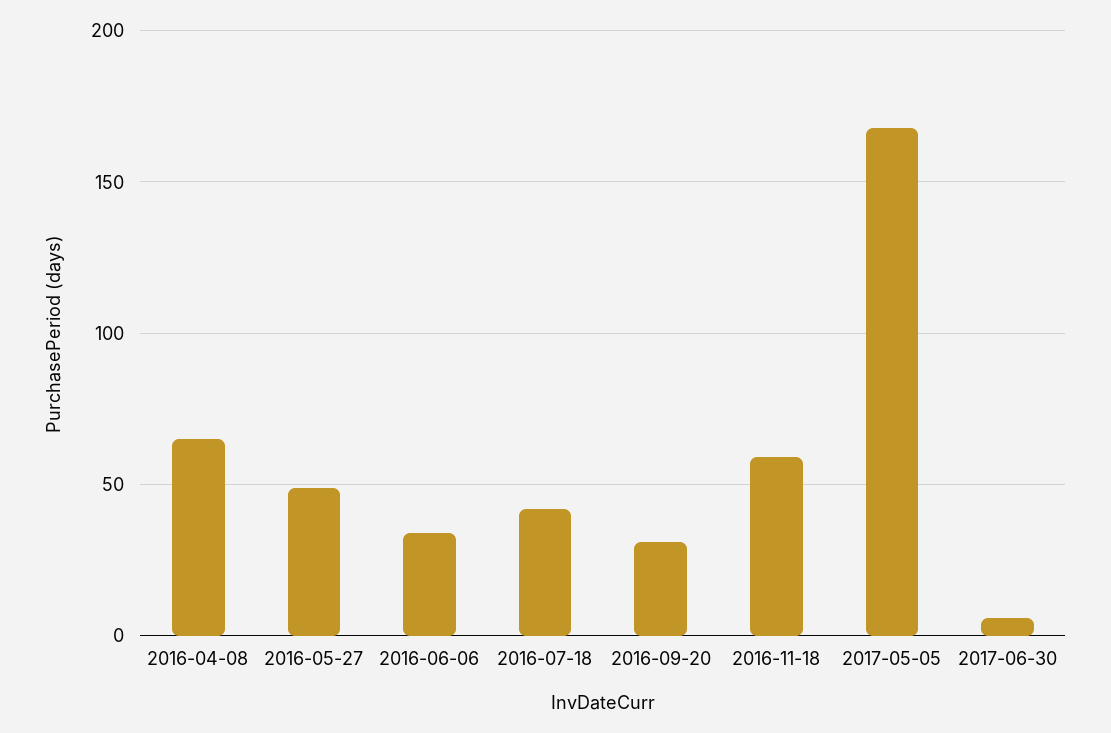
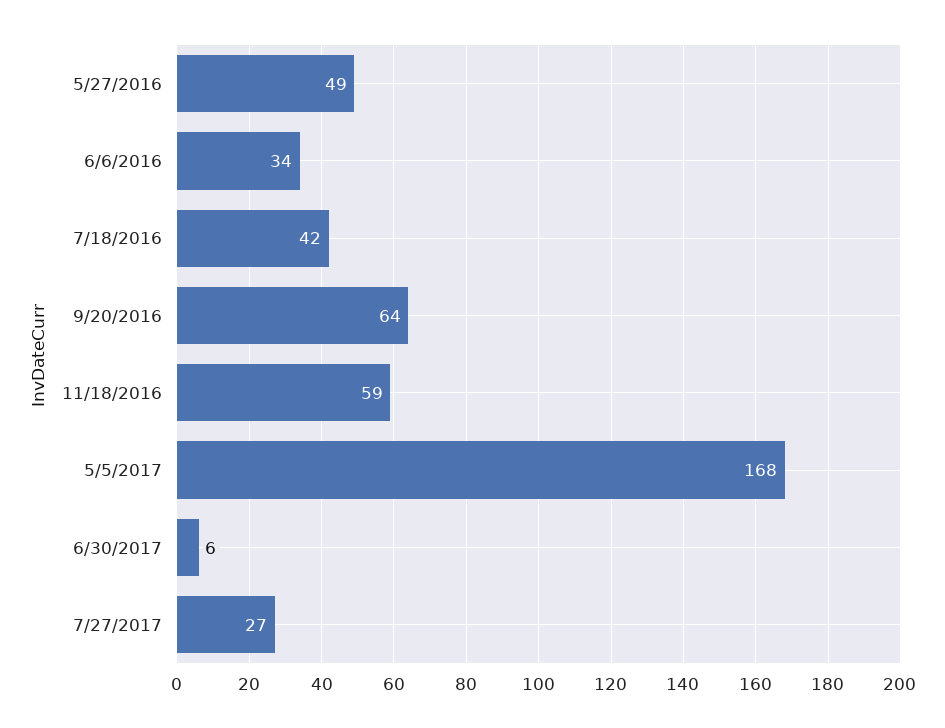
2016-04-08: 65 -> none
2016-09-20: 30 -> 64
7/27/2017: none -> 27

